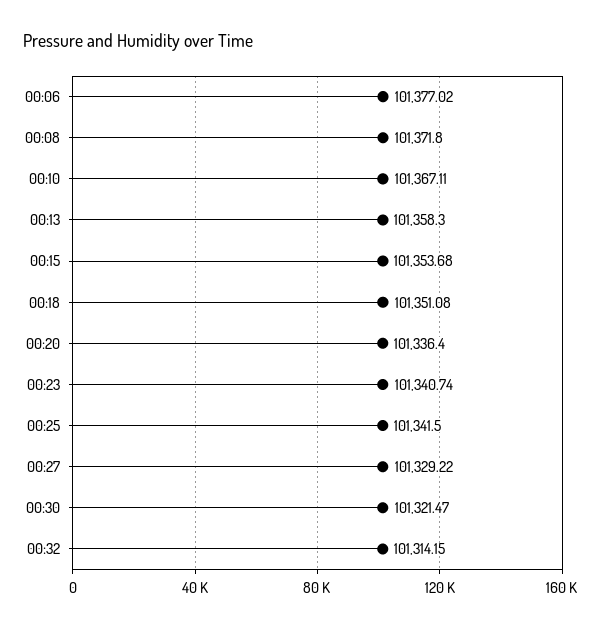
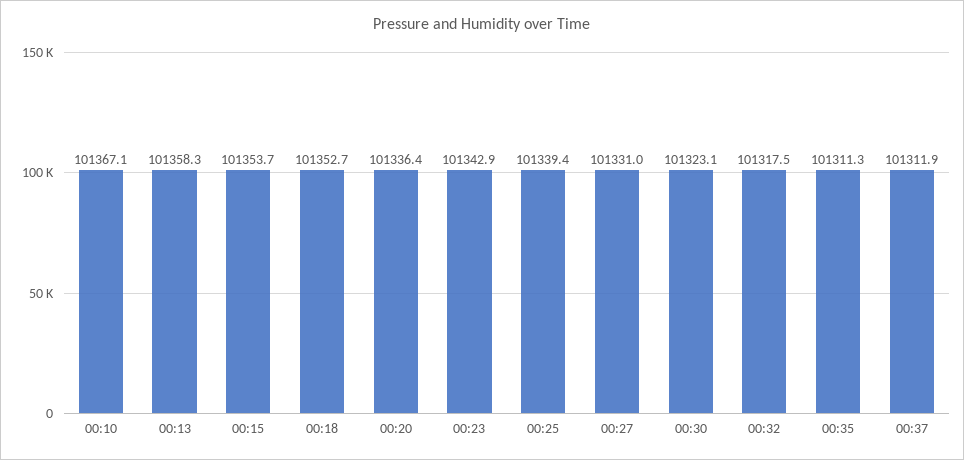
00:06: 101377.02 -> none
00:08: 101371.8 -> none
00:18: 101351.08 -> 101352.7
00:23: 101340.74 -> 101342.9
00:25: 101341.5 -> 101339.4
00:27: 101329.22 -> 101331
00:30: 101321.47 -> 101323.1
00:32: 101314.15 -> 101317.5
00:35: none -> 101311.3
00:37: none -> 101311.9

